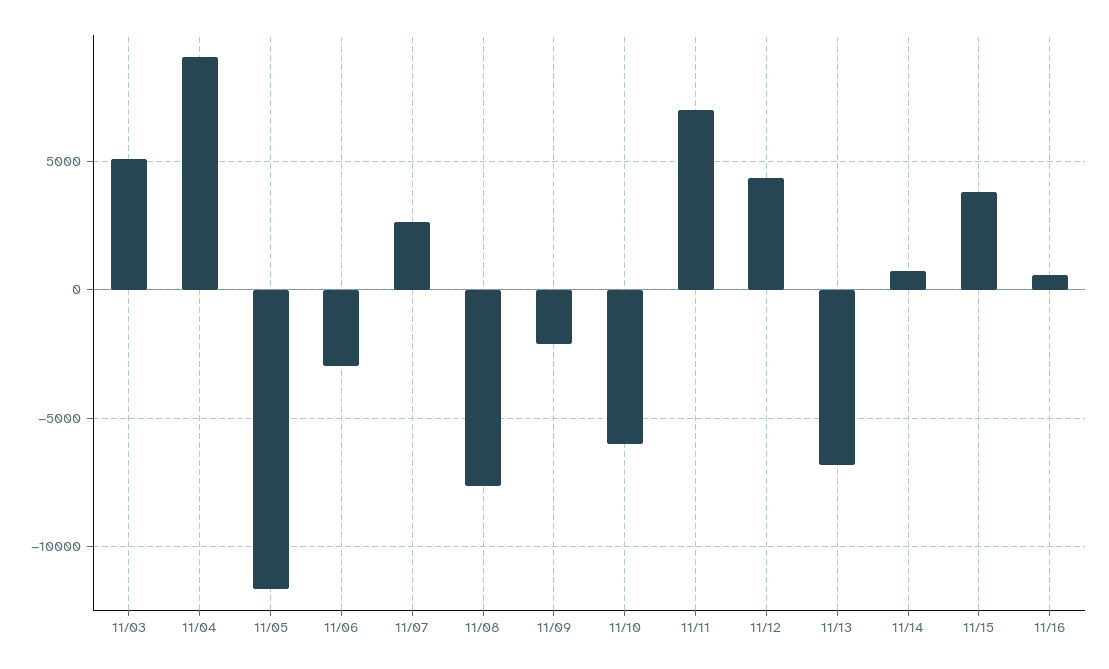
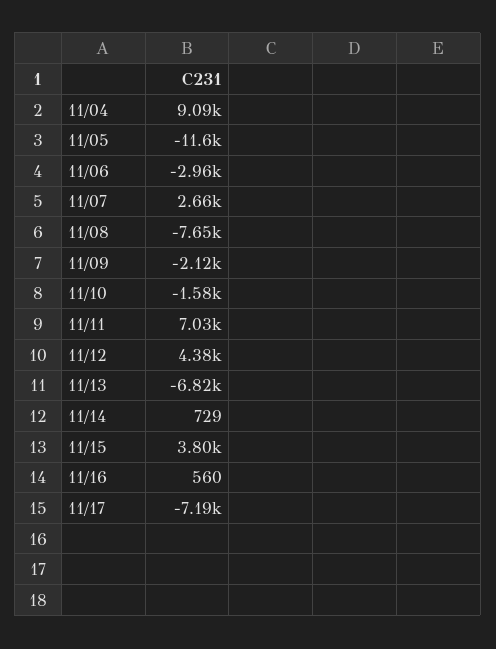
11/03: 5000 -> none
11/10: -6000 -> -1580
11/17: none -> -7190

